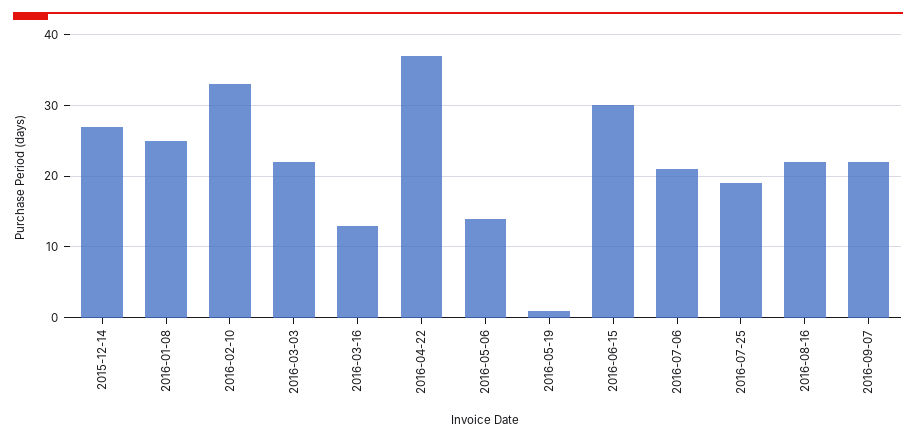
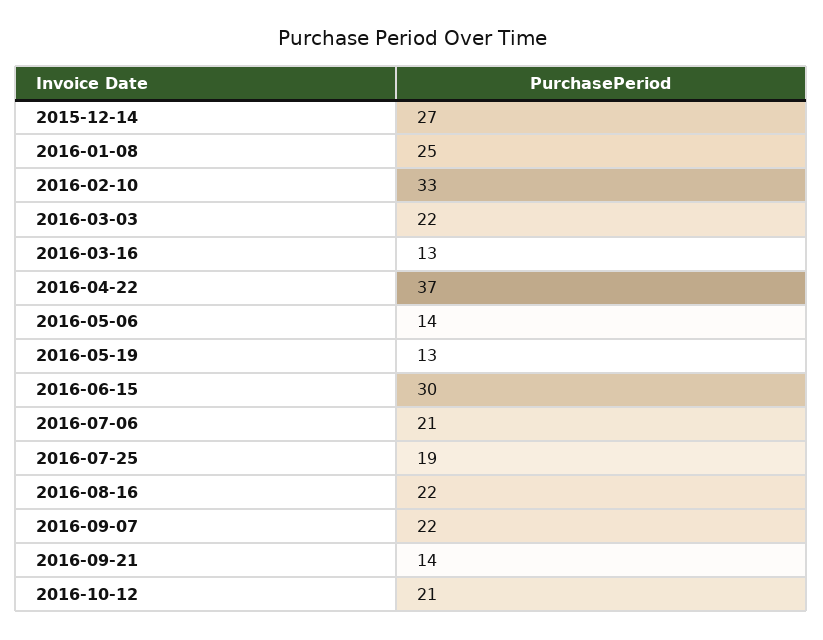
2016-05-19: 1 -> 13
2016-09-21: none -> 14
2016-10-12: none -> 21

